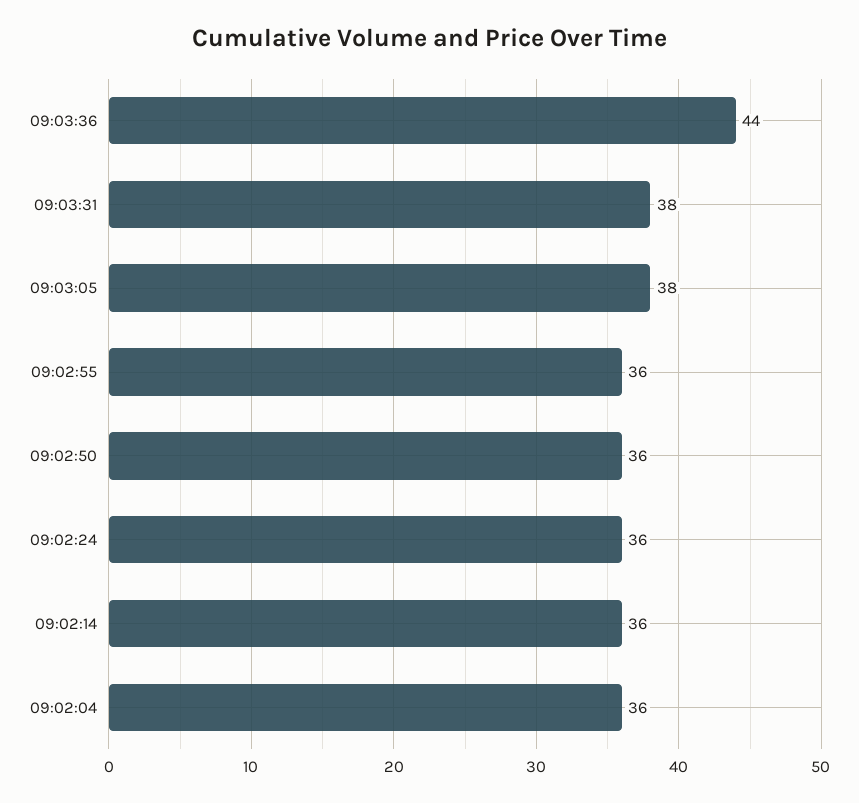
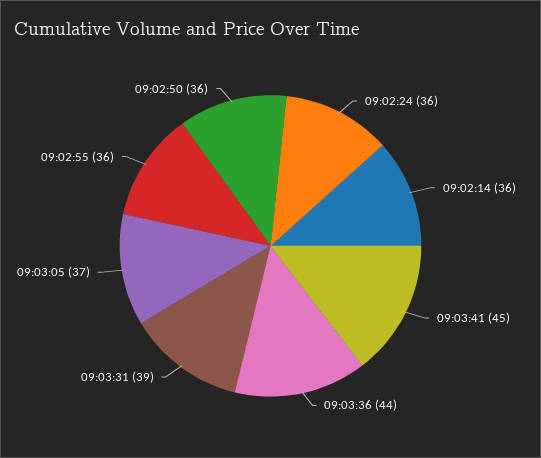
09:03:31: 38 -> 39
09:03:05: 38 -> 37
09:02:04: 36 -> none
09:03:41: none -> 45

